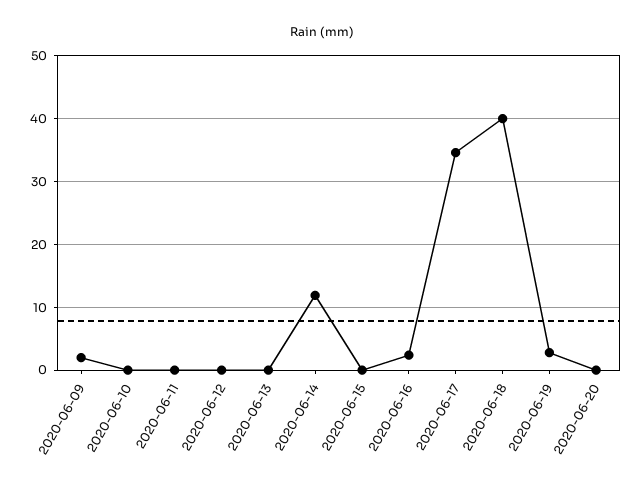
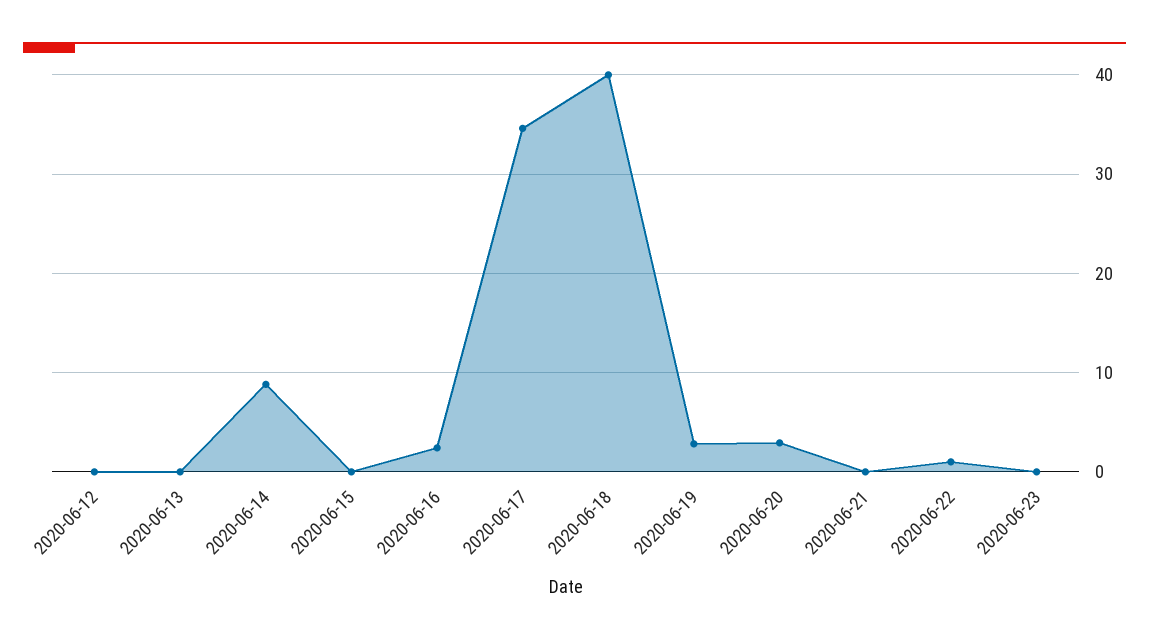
2020-06-09: 2 -> none
2020-06-10: 0 -> none
2020-06-11: 0 -> none
2020-06-14: 12 -> 9
2020-06-20: 0 -> 3
2020-06-21: none -> 0
2020-06-22: none -> 1
2020-06-23: none -> 0

